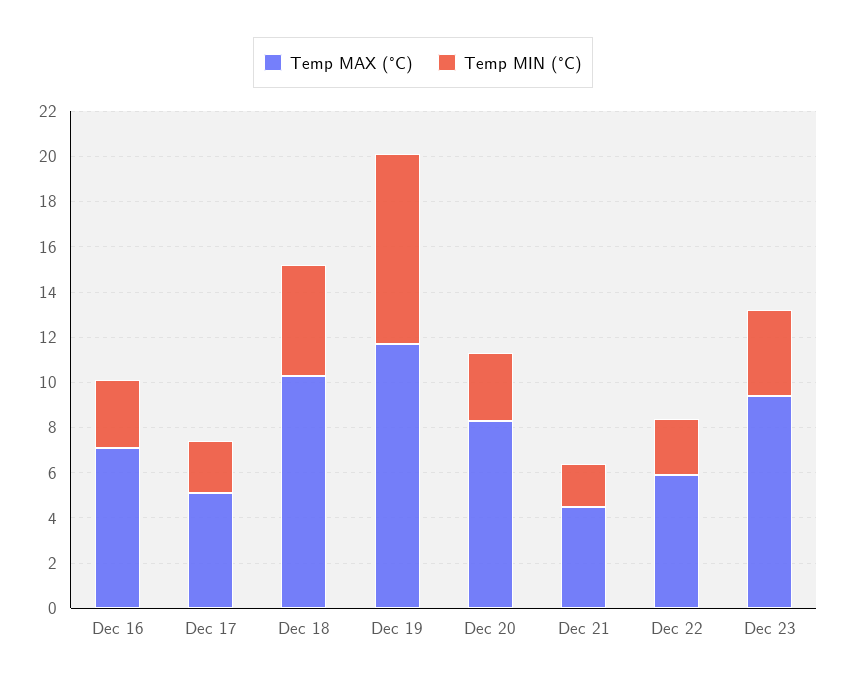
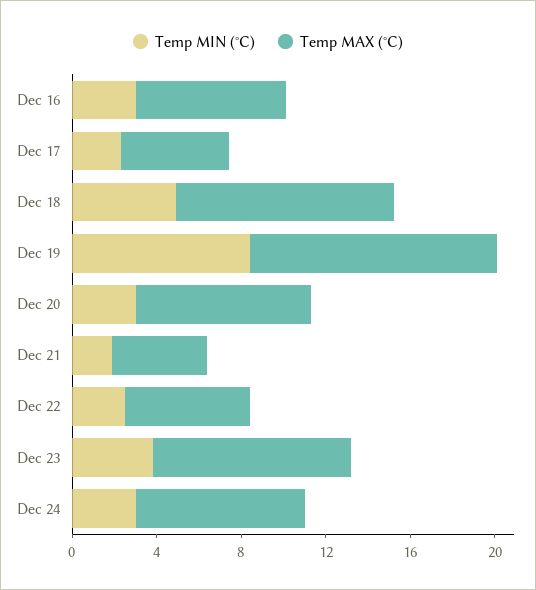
Temp MIN (°C), Dec 24: none -> 3
Temp MAX (°C), Dec 24: none -> 8

